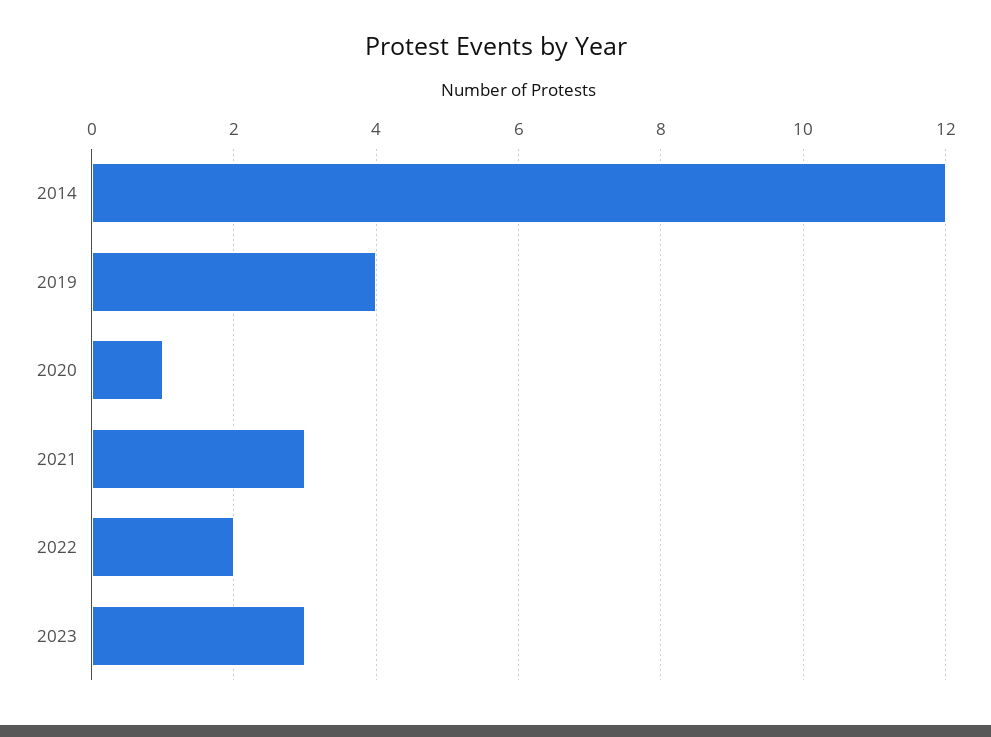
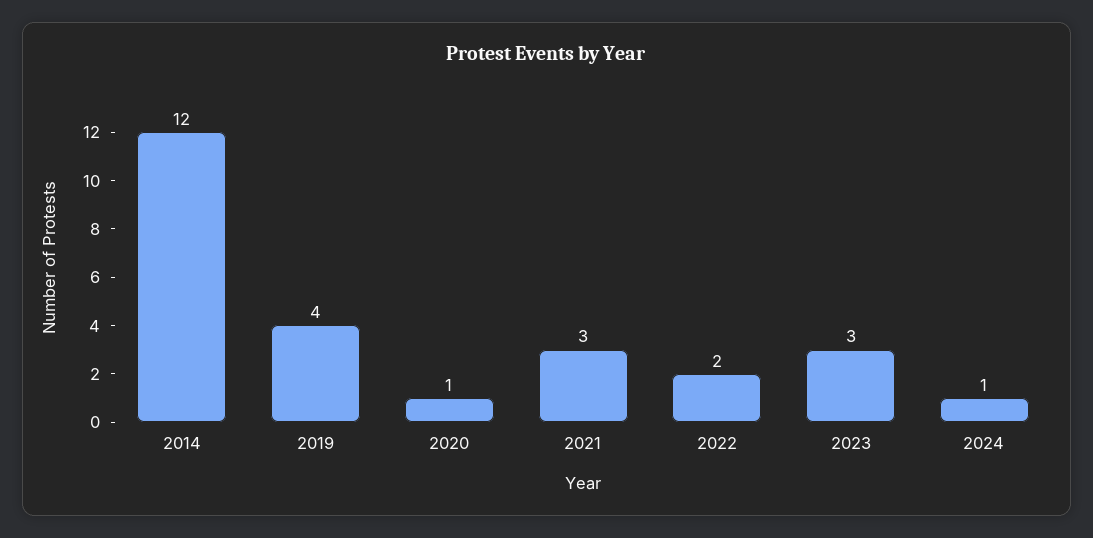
2024: none -> 1

